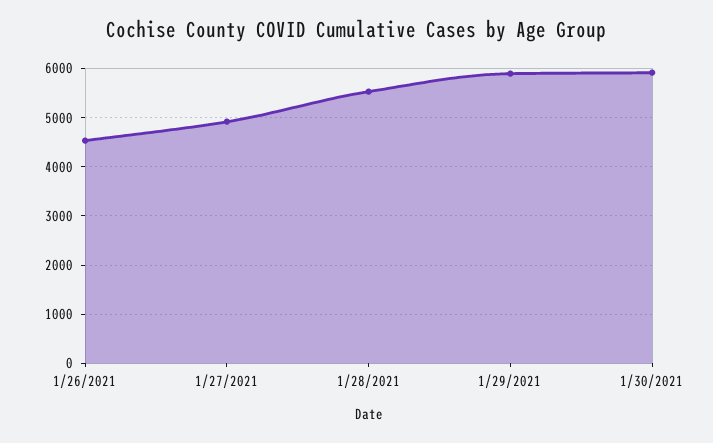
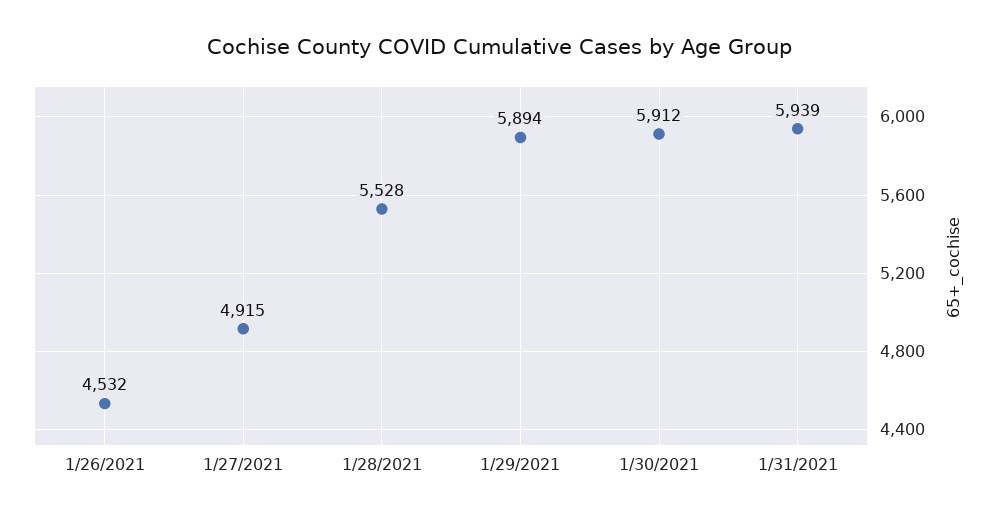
1/31/2021: none -> 5939

